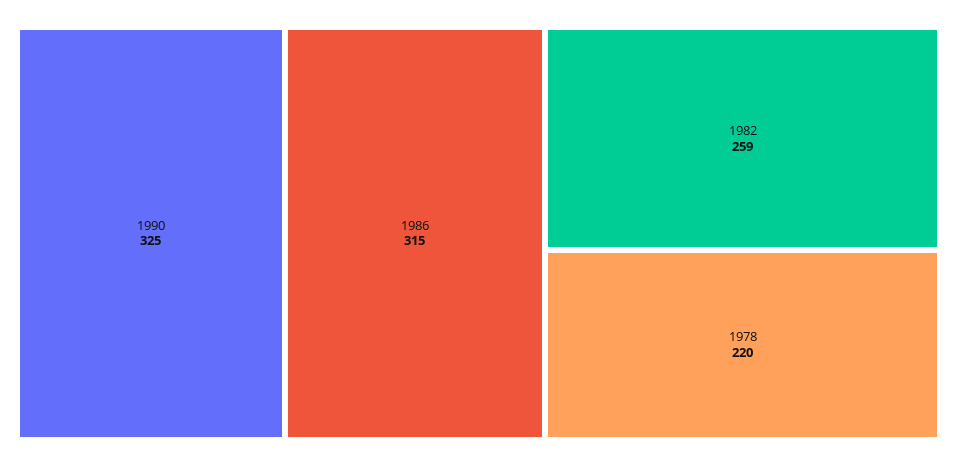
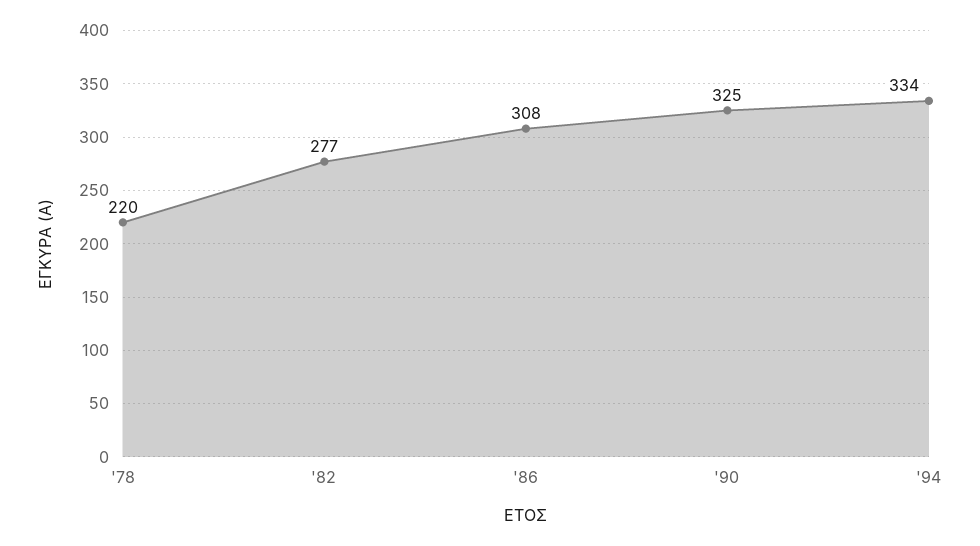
1986: 315 -> 308
1982: 259 -> 277
'94: none -> 334

